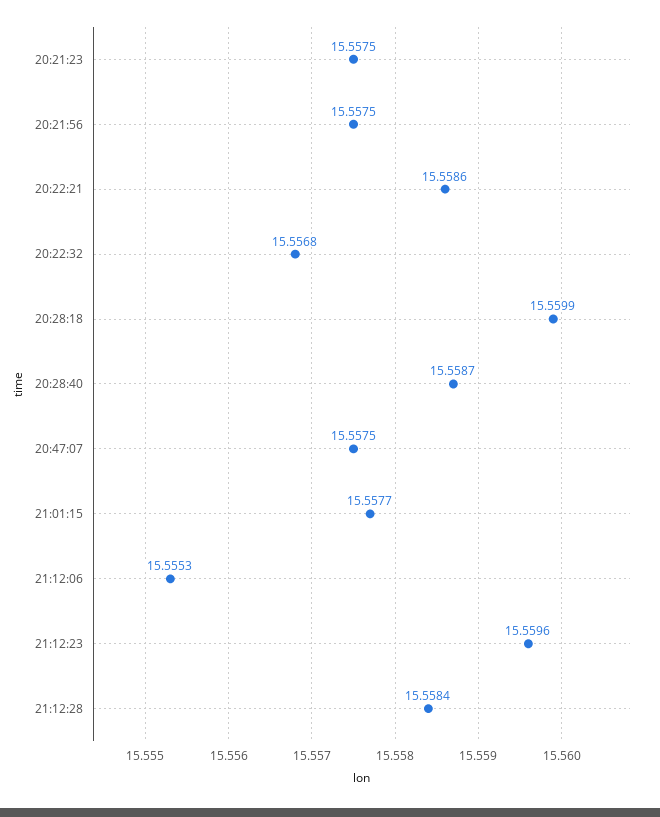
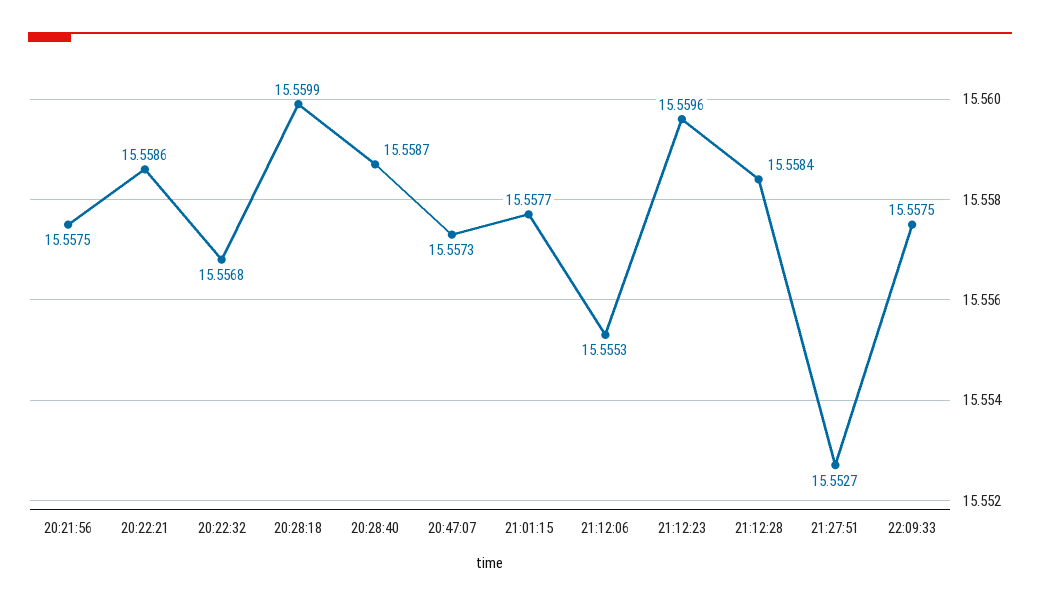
20:21:23: 15.5575 -> none
20:47:07: 15.5575 -> 15.5573
21:27:51: none -> 15.5527
22:09:33: none -> 15.5575

